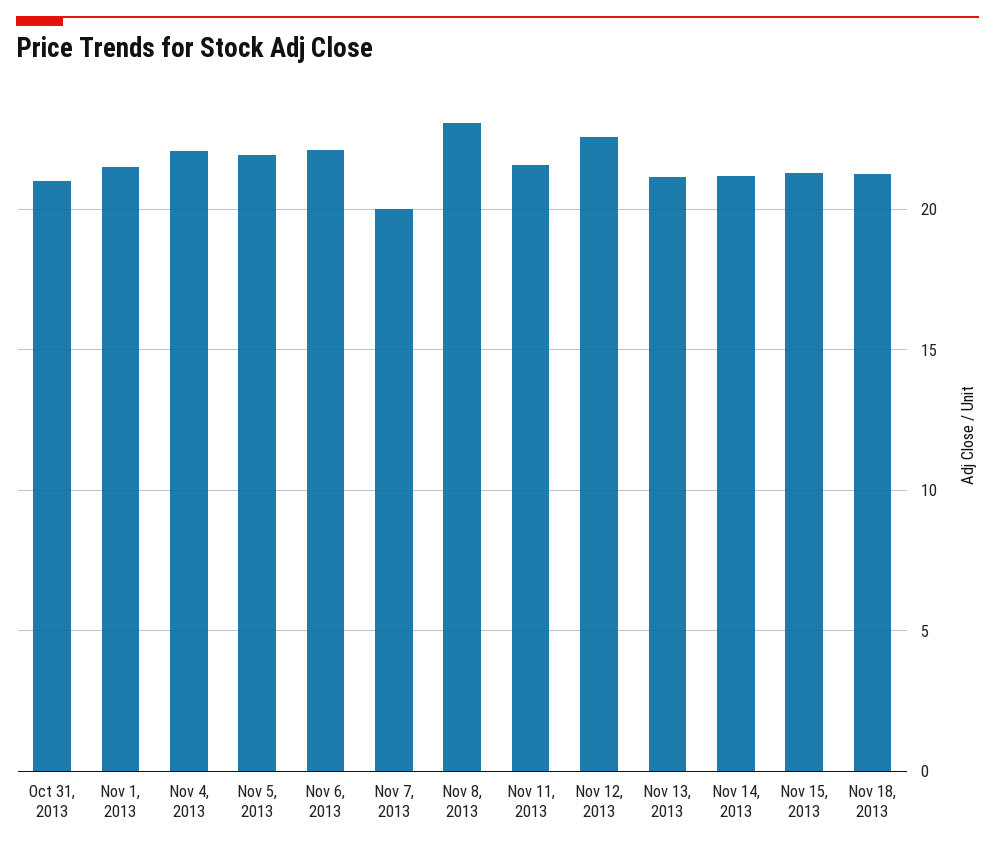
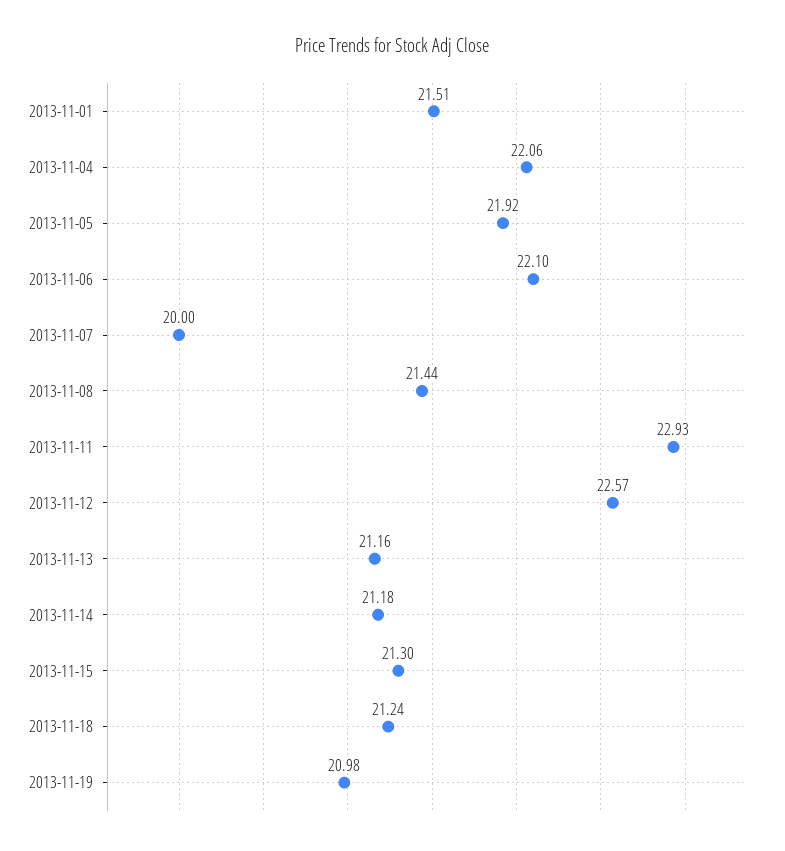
Oct 31, 2013: 21 -> none
Nov 8, 2013: 23 -> 21.44
Nov 11, 2013: 21.5 -> 22.93
2013-11-19: none -> 20.98

